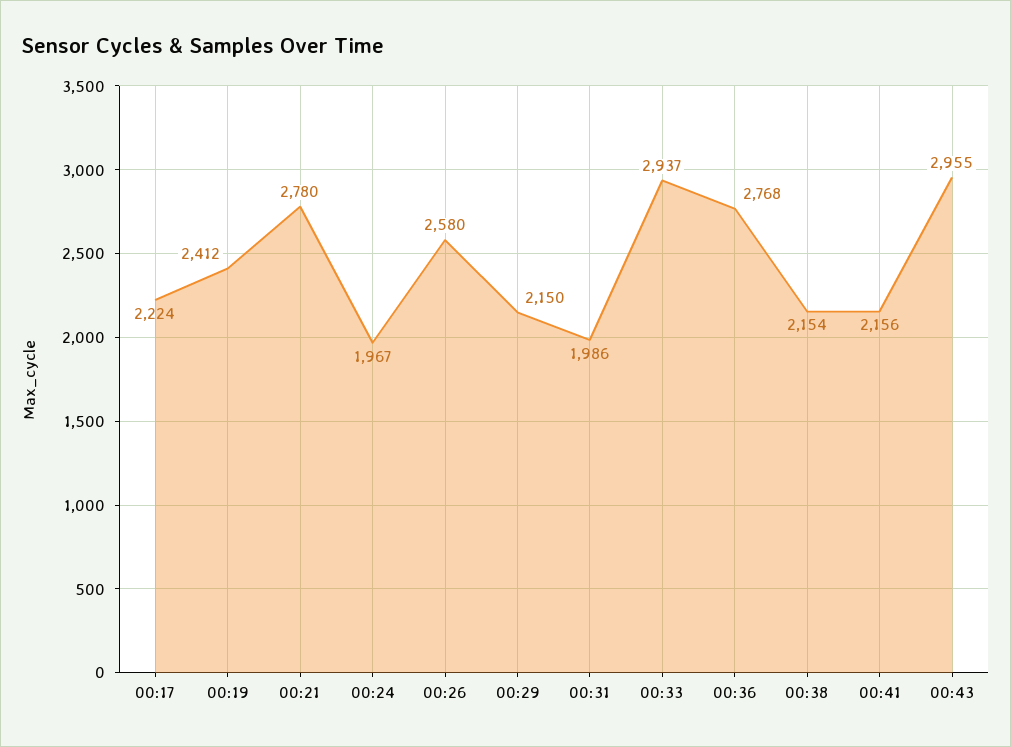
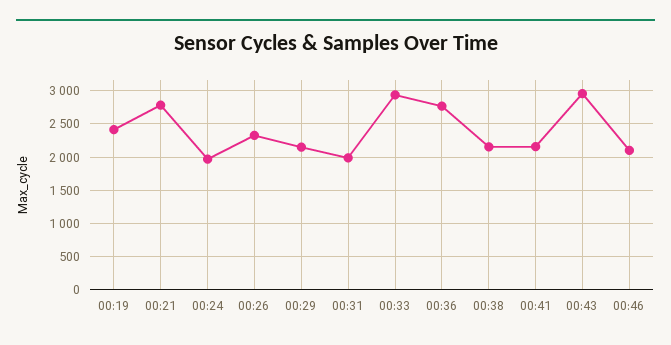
00:17: 2224 -> none
00:26: 2580 -> 2300
00:46: none -> 2100

